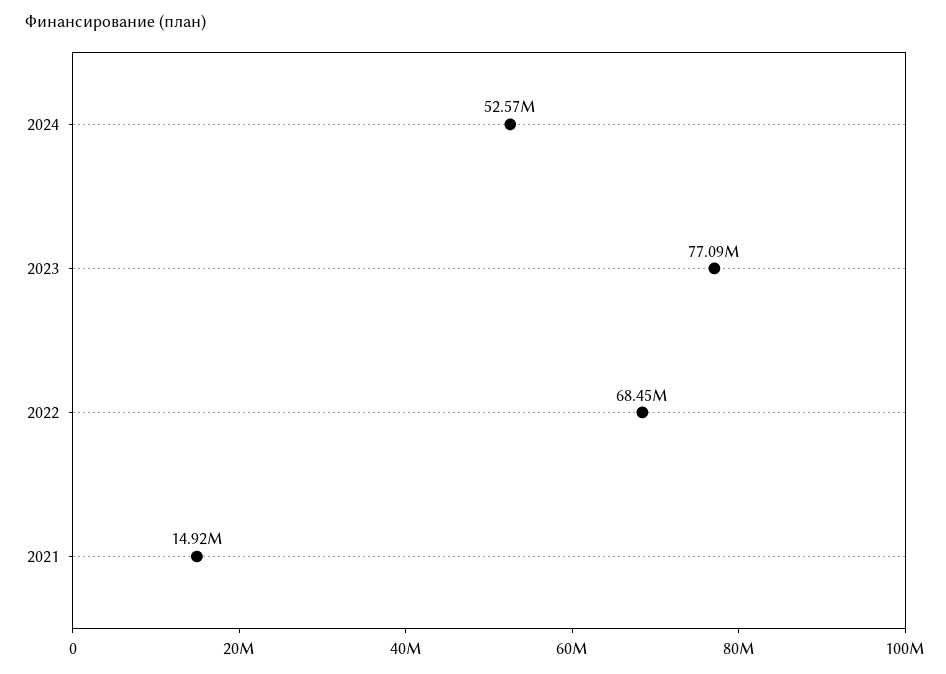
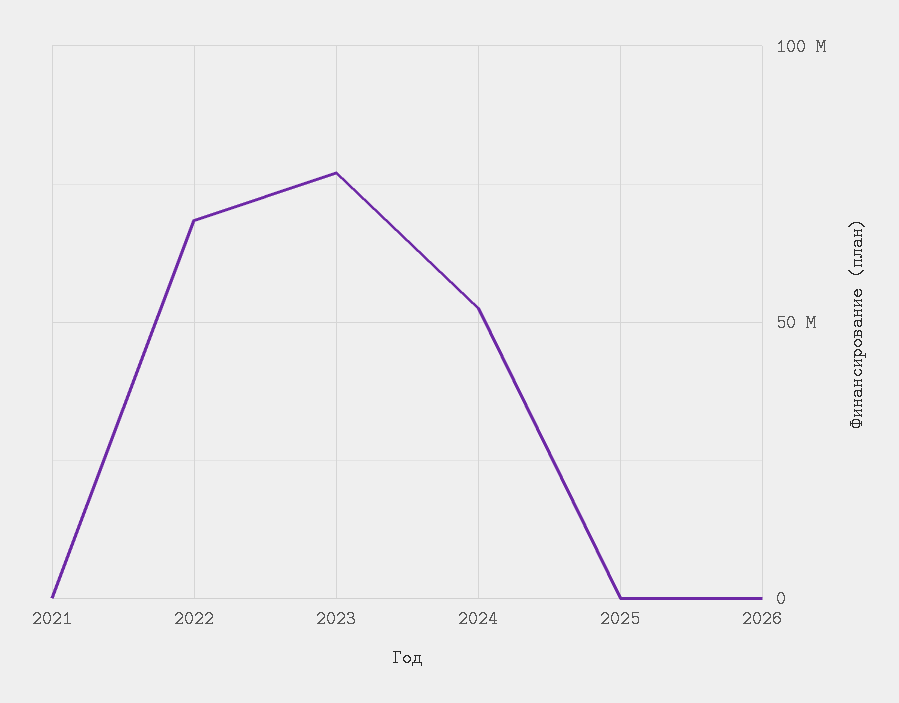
2021: 14920000 -> 0
2025: none -> 0
2026: none -> 0

